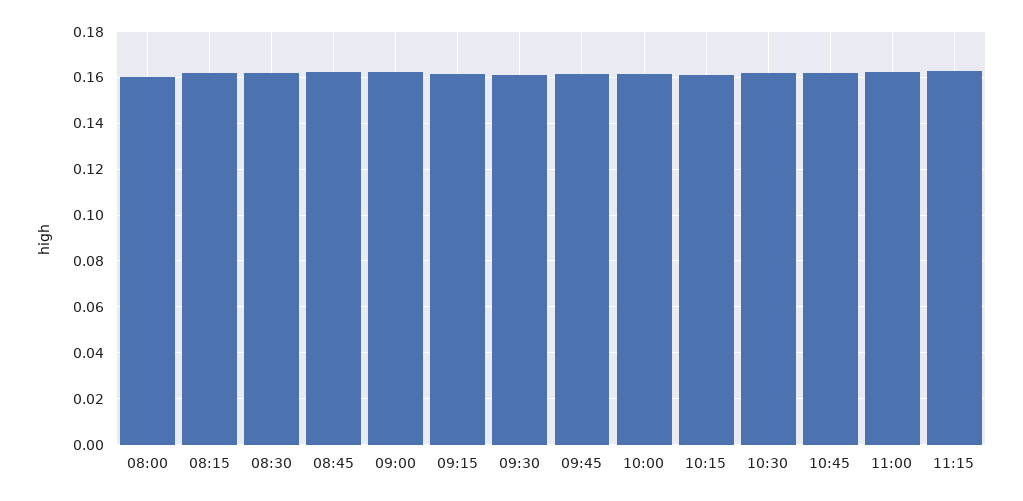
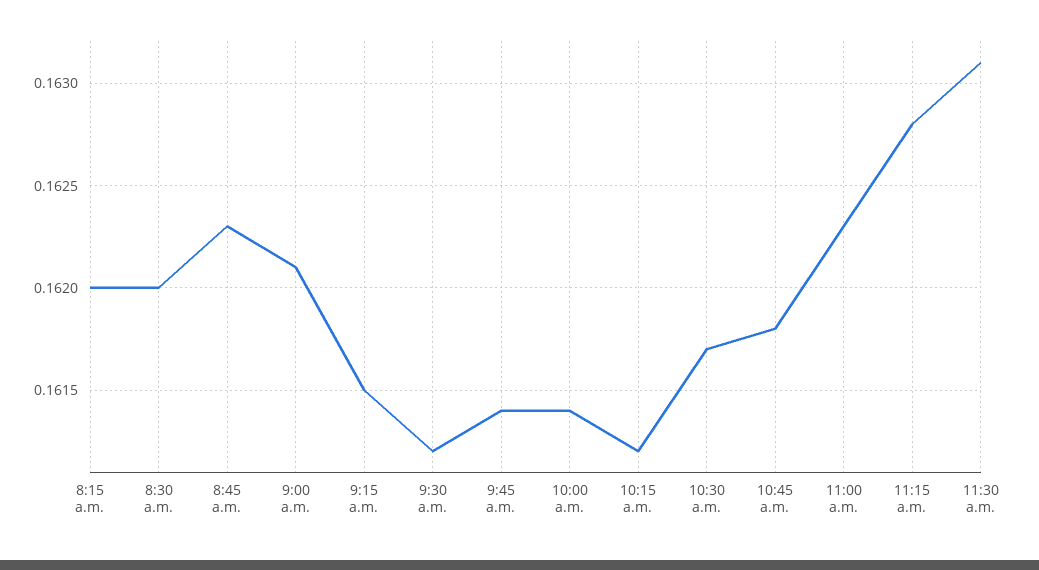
08:00: 0.16 -> none
11:30 a.m.: none -> 0.1631

